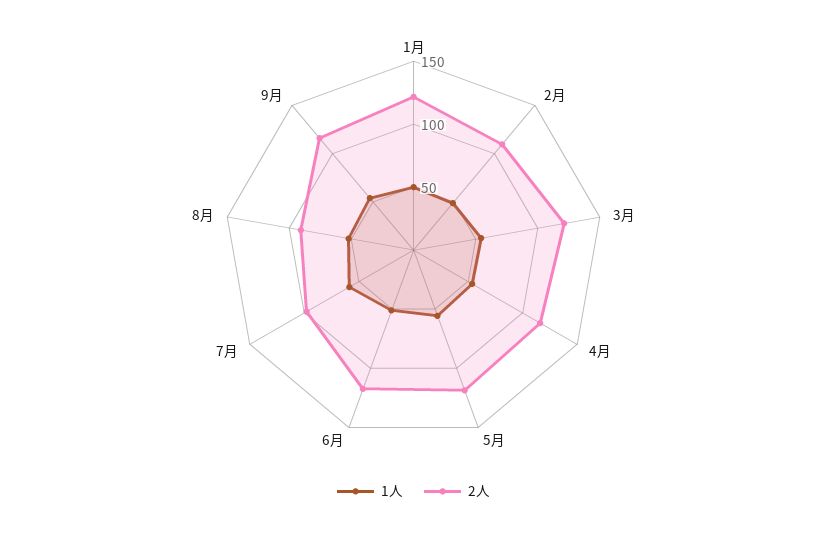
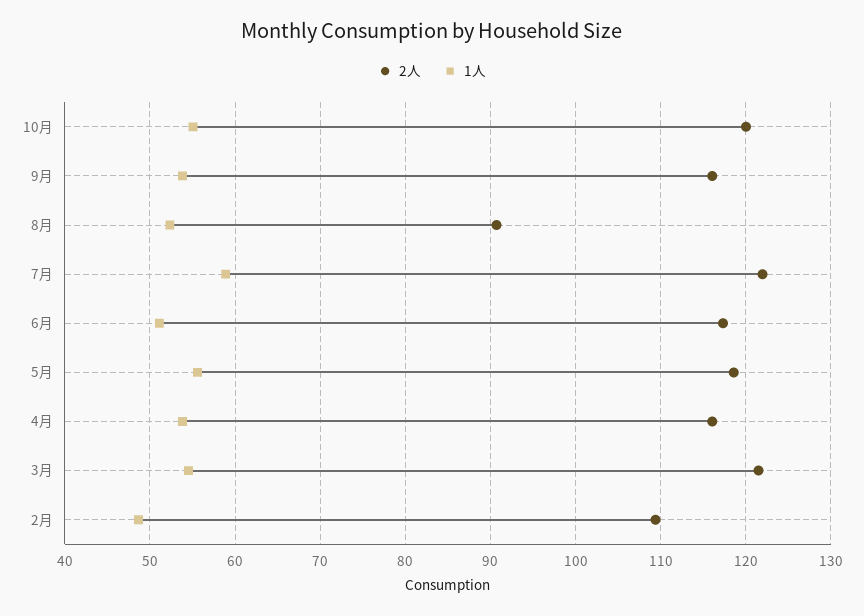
1人, 1月: 50 -> none
2人, 1月: 120 -> none
2人, 7月: 100 -> 122
2人, 10月: none -> 120
1人, 10月: none -> 55

